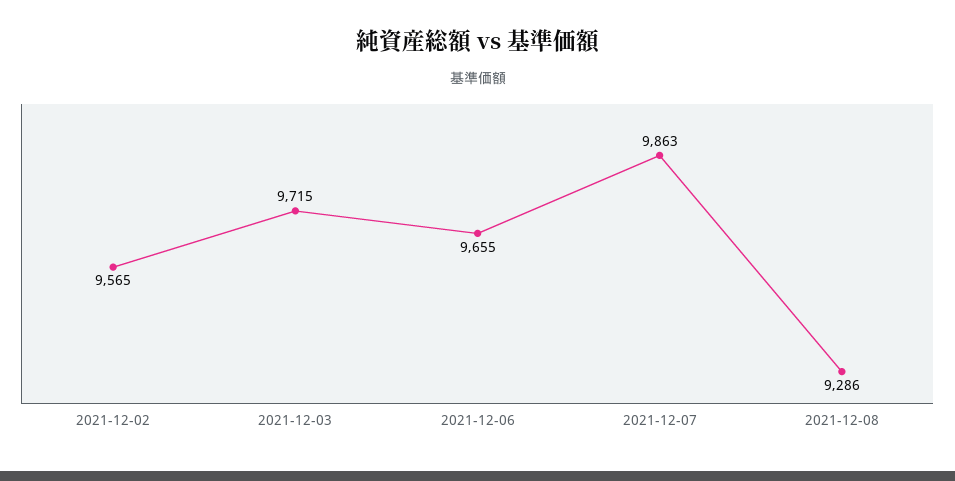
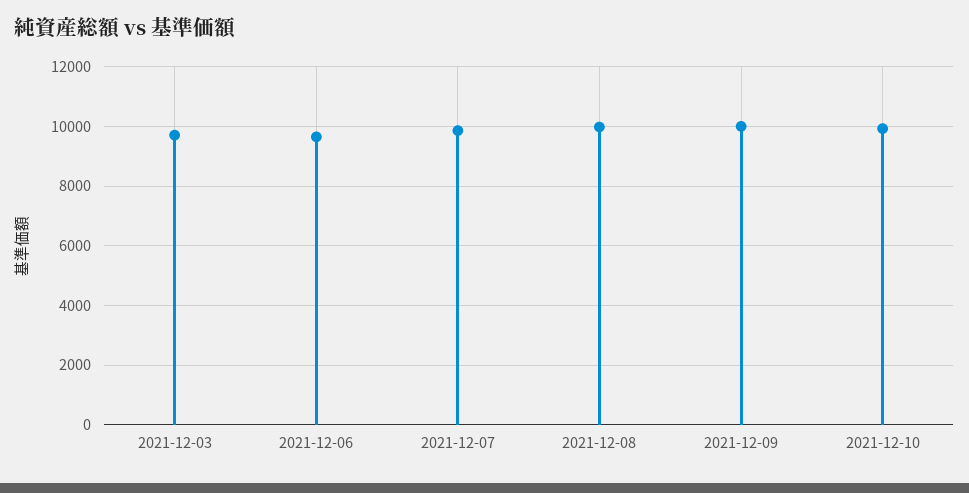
2021-12-02: 9565 -> none
2021-12-08: 9286 -> 10000
2021-12-09: none -> 10000
2021-12-10: none -> 10000

